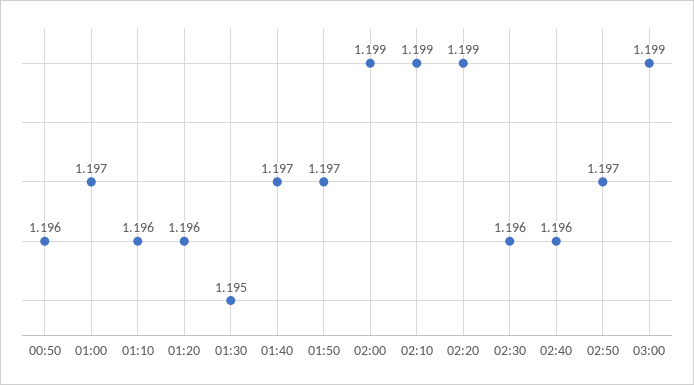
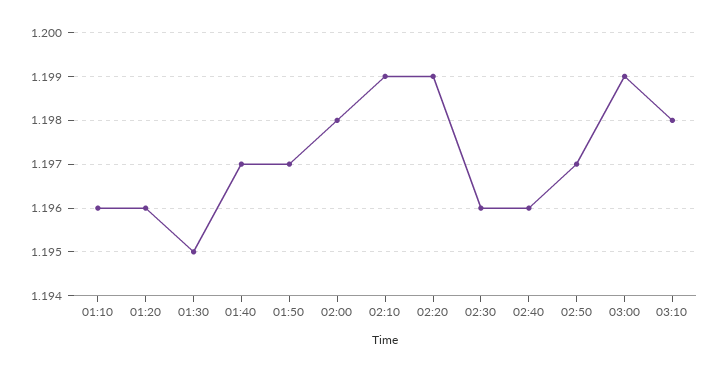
00:50: 1.196 -> none
01:00: 1.197 -> none
02:00: 1.199 -> 1.198
03:10: none -> 1.198

